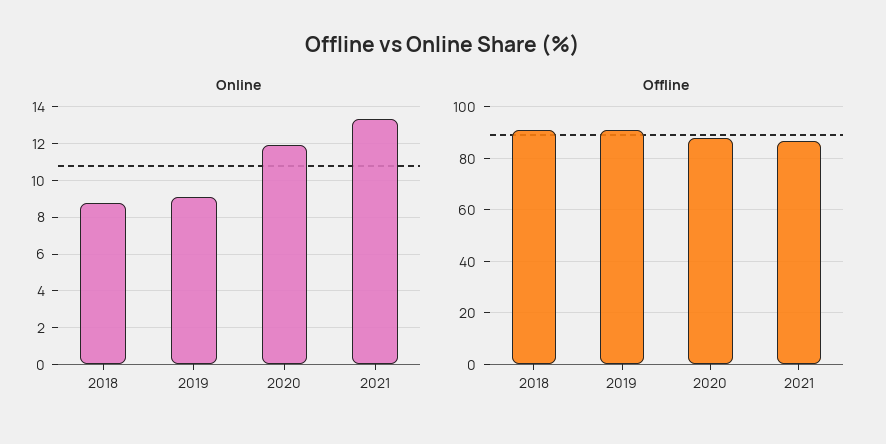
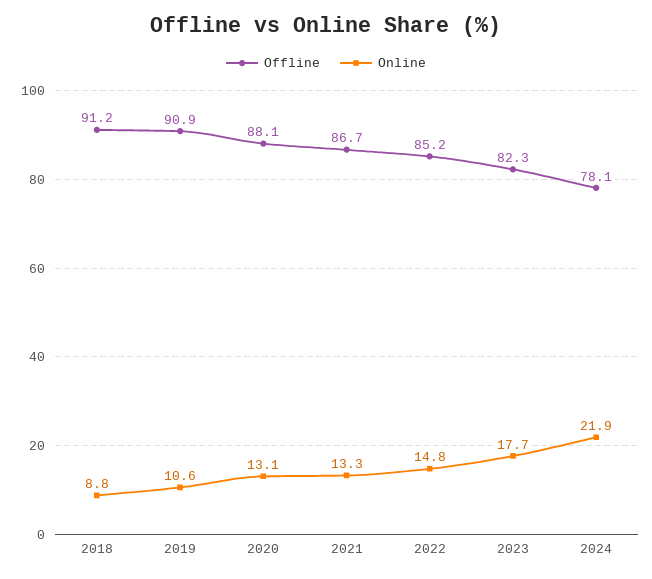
Online, 2019: 9 -> 10.6
Online, 2020: 12 -> 13.1
Offline, 2022: none -> 85.2
Online, 2022: none -> 14.8
Offline, 2023: none -> 82.3
Online, 2023: none -> 17.7
Offline, 2024: none -> 78.1
Online, 2024: none -> 21.9

